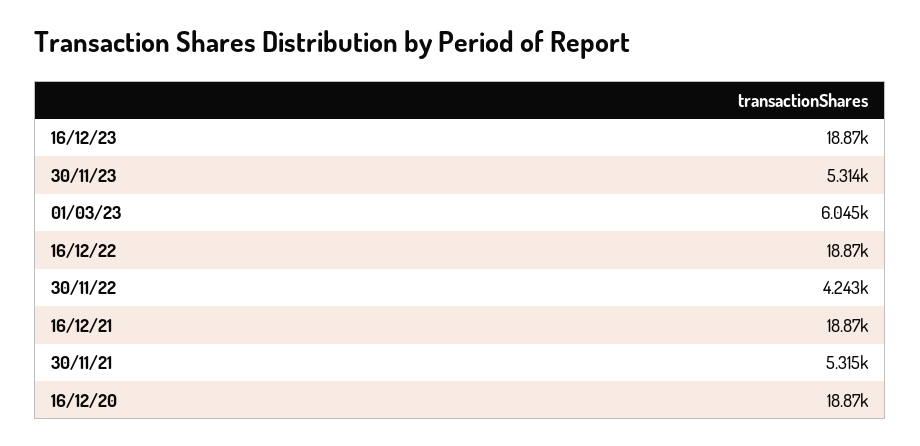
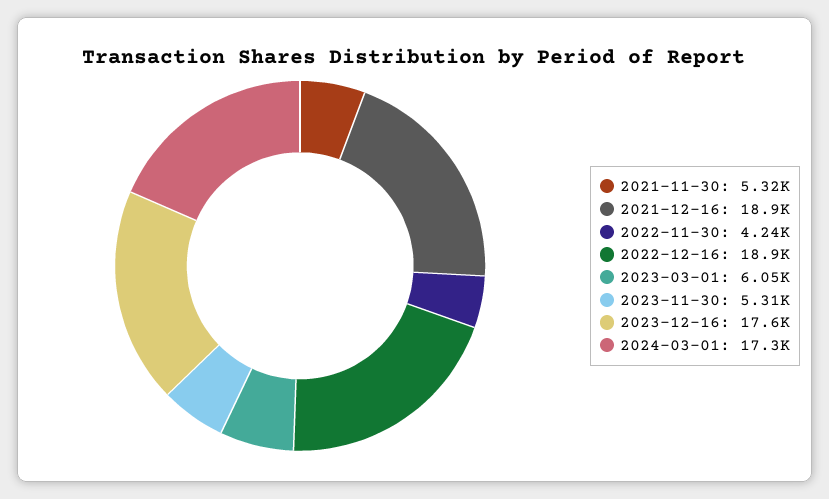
16/12/23: 18870 -> 17600
16/12/20: 18870 -> none
2024-03-01: none -> 17300

